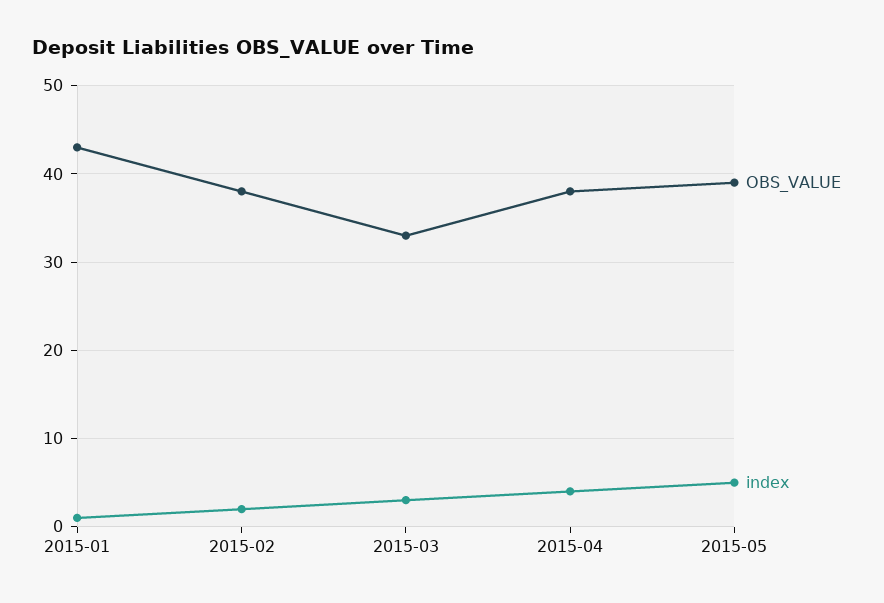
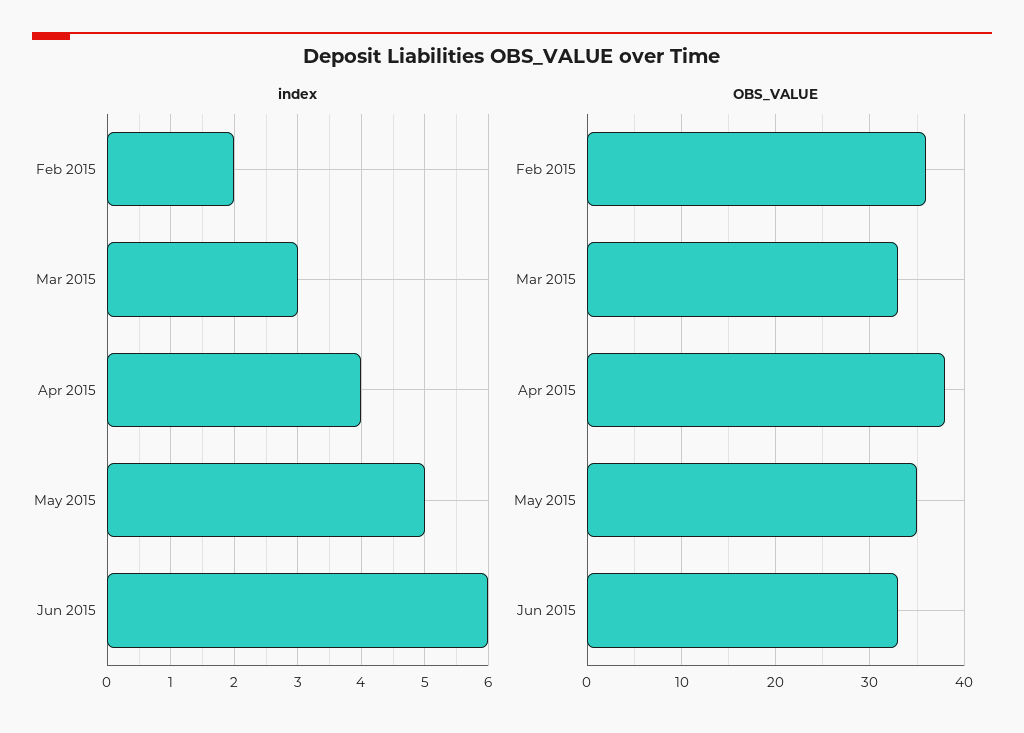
OBS_VALUE, 2015-01: 43 -> none
index, 2015-01: 1 -> none
OBS_VALUE, 2015-02: 38 -> 36
OBS_VALUE, 2015-05: 39 -> 35
index, Jun 2015: none -> 6
OBS_VALUE, Jun 2015: none -> 33

